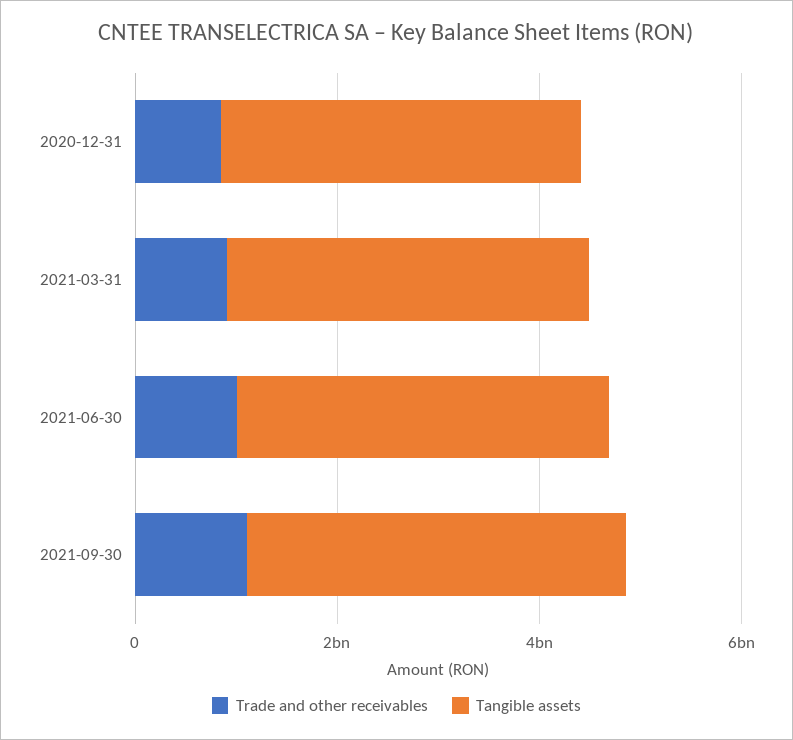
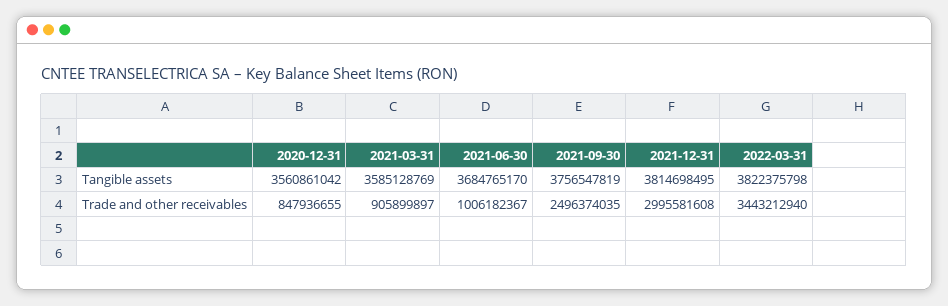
Trade and other receivables, 2021-09-30: 1000000000 -> 2496374035
Tangible assets, 2021-12-31: none -> 3814698495
Tangible assets, 2022-03-31: none -> 3822375798
Trade and other receivables, 2021-12-31: none -> 2995581608
Trade and other receivables, 2022-03-31: none -> 3443212940

